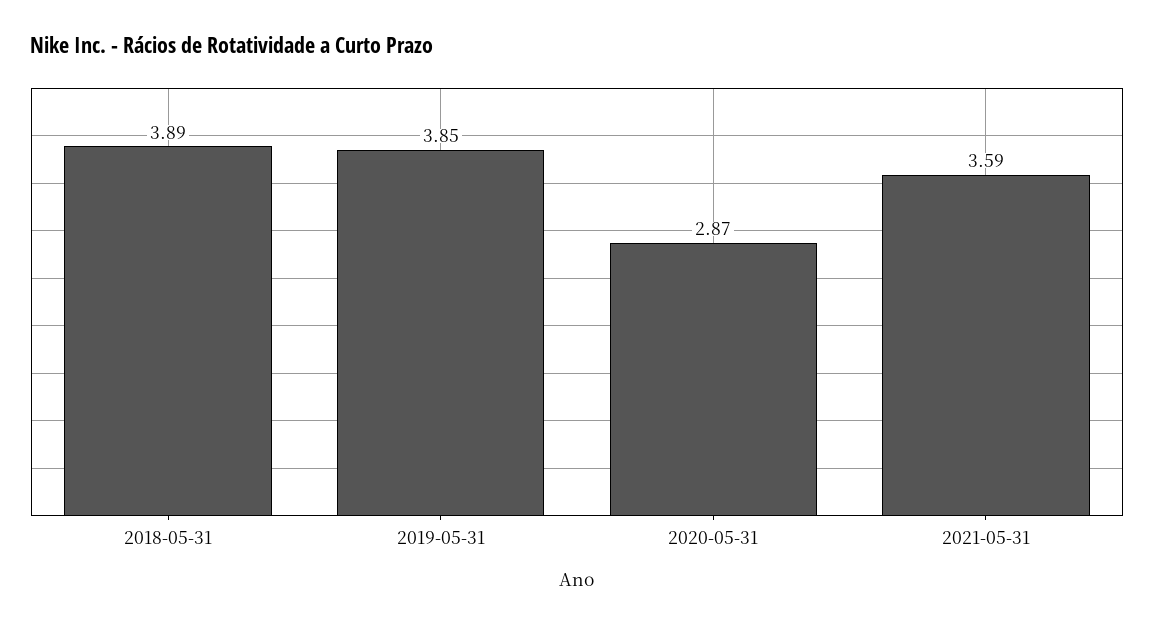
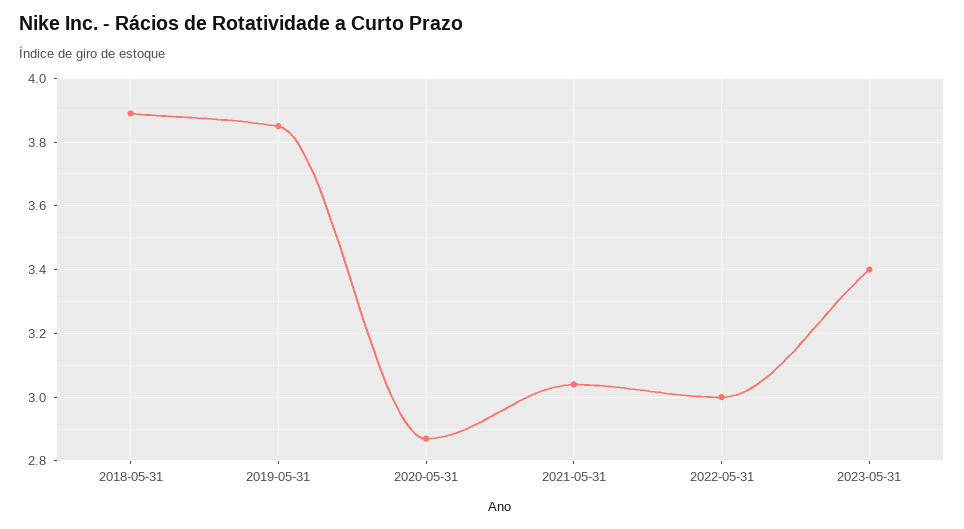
2021-05-31: 3.59 -> 3.05
2022-05-31: none -> 3
2023-05-31: none -> 3.4

